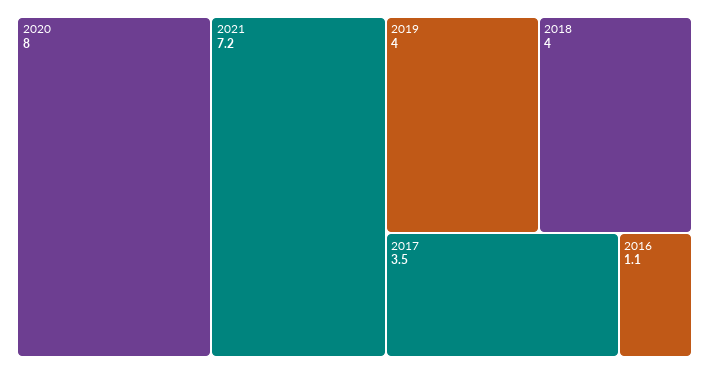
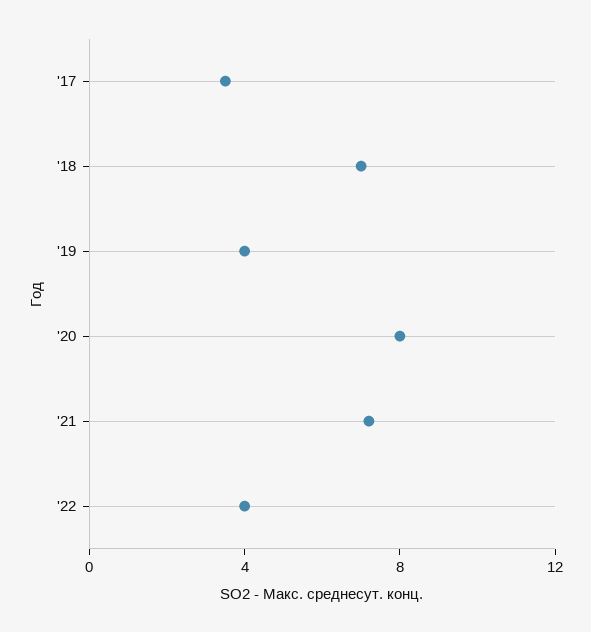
2018: 4 -> 7
2016: 1.1 -> none
'22: none -> 4

